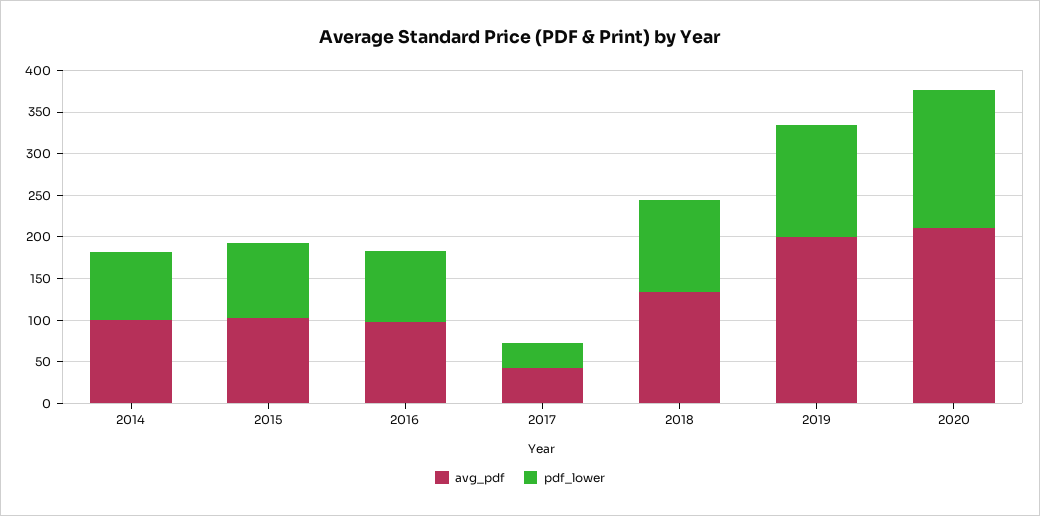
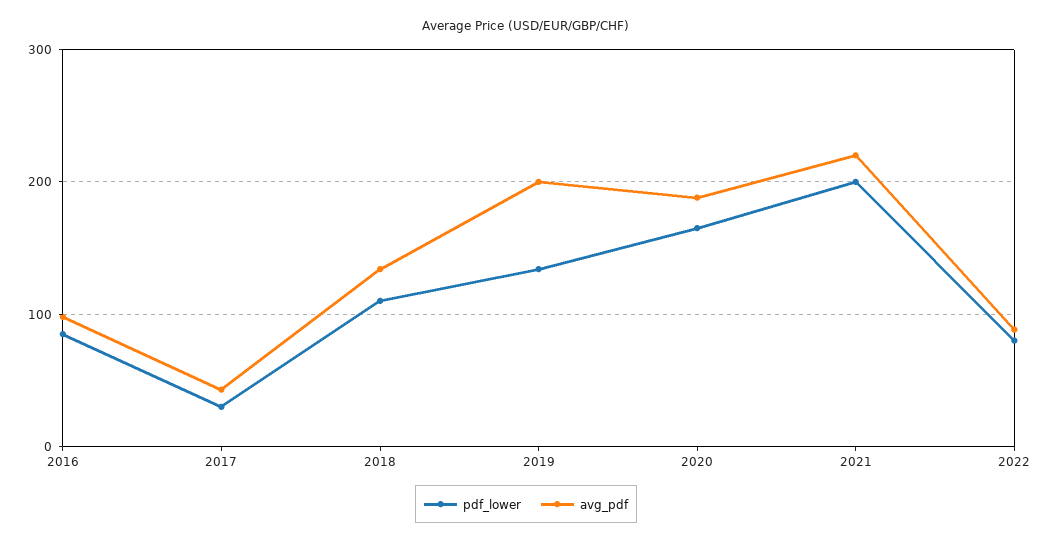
avg_pdf, 2014: 100 -> none
pdf_lower, 2014: 80 -> none
avg_pdf, 2015: 100 -> none
pdf_lower, 2015: 90 -> none
avg_pdf, 2020: 210 -> 190
pdf_lower, 2021: none -> 200
avg_pdf, 2021: none -> 220
pdf_lower, 2022: none -> 80
avg_pdf, 2022: none -> 90

